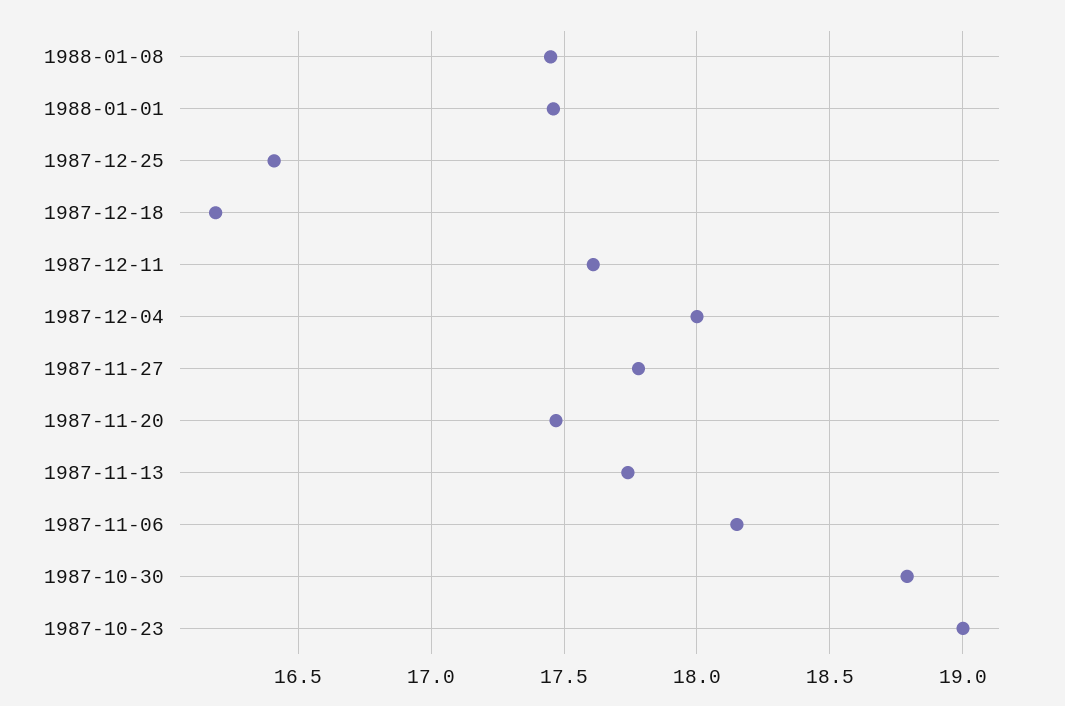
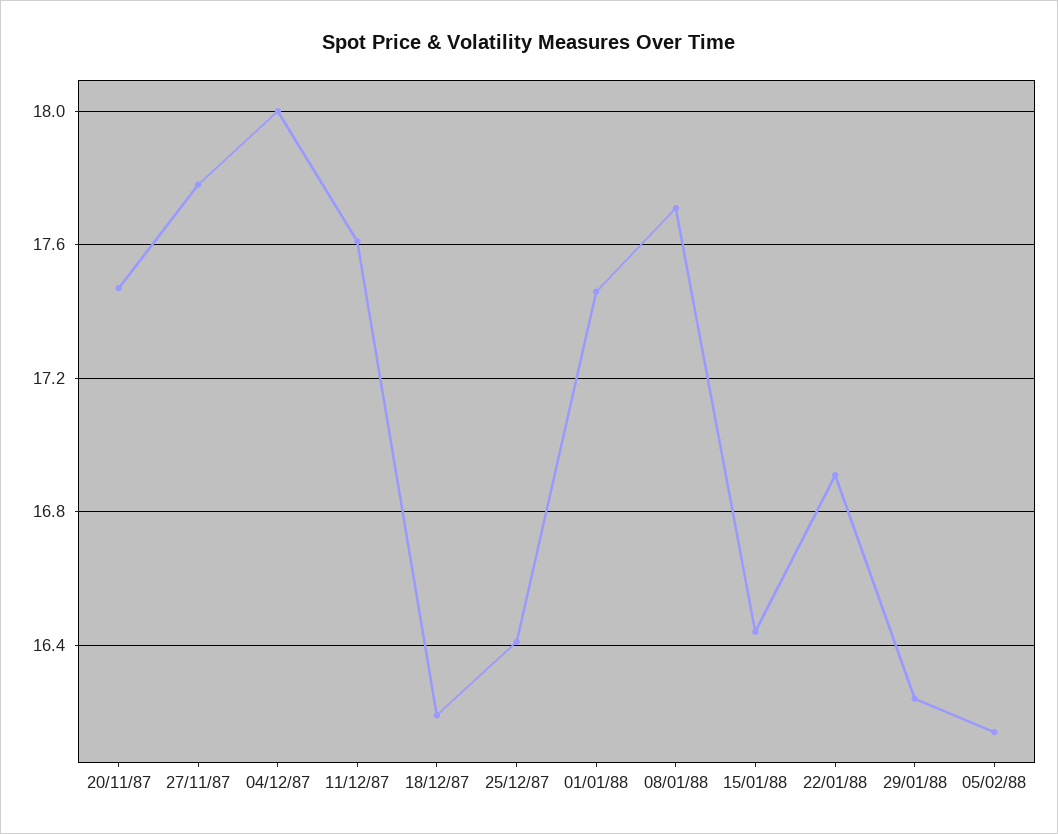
1988-01-08: 17.45 -> 17.7
1987-11-13: 17.75 -> none
1987-11-06: 18.15 -> none
1987-10-30: 18.8 -> none
1987-10-23: 19 -> none
15/01/88: none -> 16.45
22/01/88: none -> 16.9
29/01/88: none -> 16.25
05/02/88: none -> 16.15

